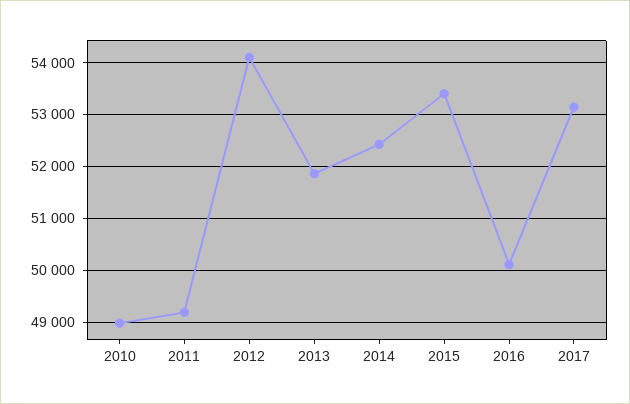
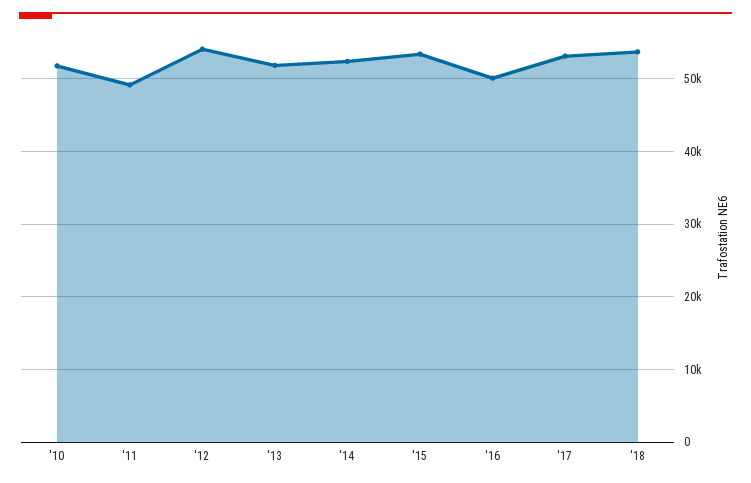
2010: 49000 -> 52000
'18: none -> 54000

